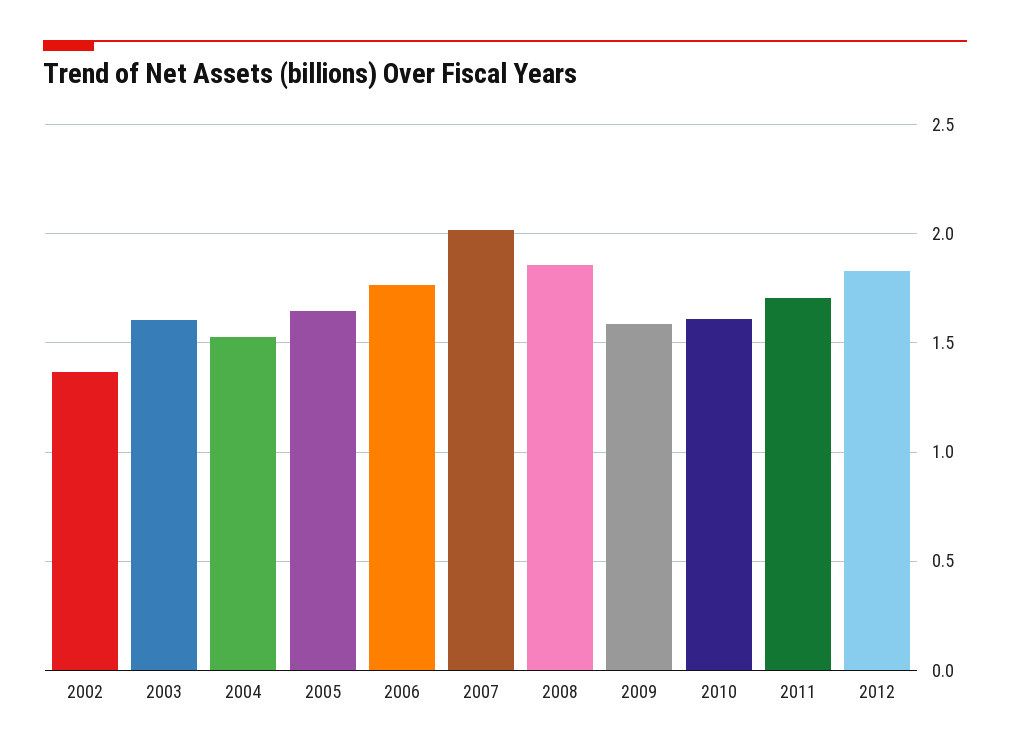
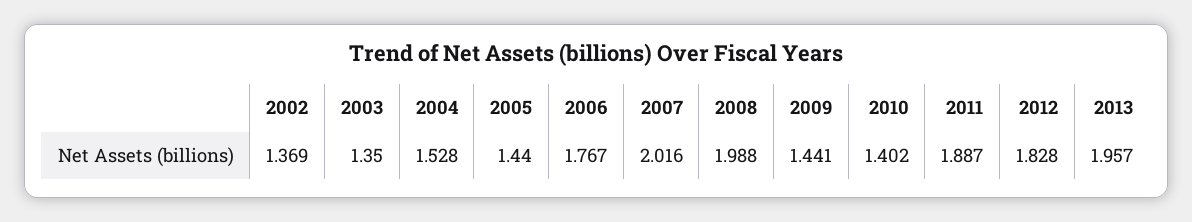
2003: 1.6 -> 1.35
2005: 1.65 -> 1.44
2008: 1.85 -> 1.988
2009: 1.6 -> 1.441
2010: 1.6 -> 1.402
2011: 1.7 -> 1.887
2013: none -> 1.957

